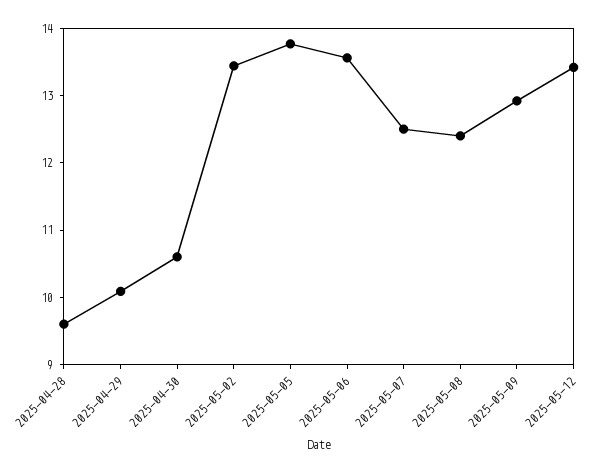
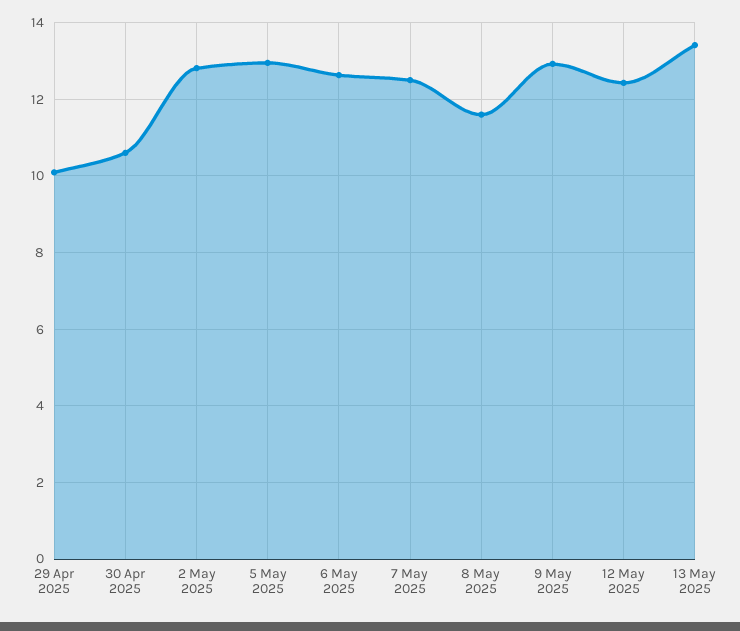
2025-04-28: 9.6 -> none
2025-05-02: 13.4 -> 12.8
2025-05-05: 13.8 -> 13
2025-05-06: 13.6 -> 12.6
2025-05-08: 12.4 -> 11.6
2025-05-12: 13.4 -> 12.4
13 May 2025: none -> 13.4

